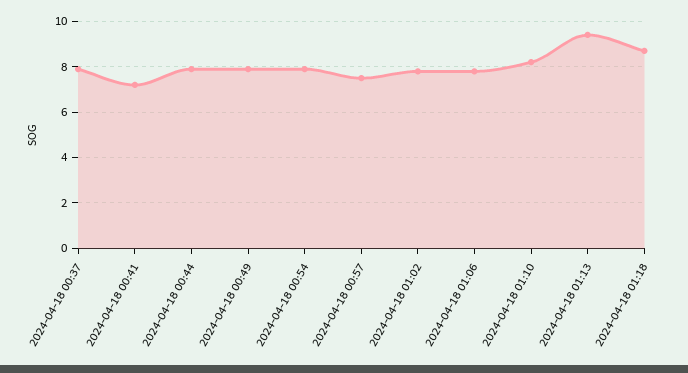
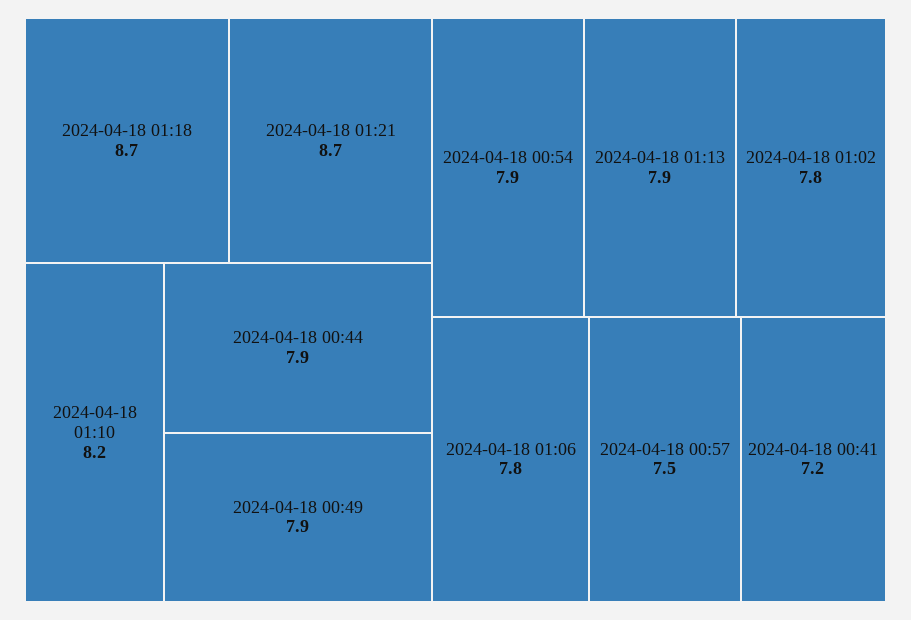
2024-04-18 00:37: 8 -> none
2024-04-18 01:13: 9.5 -> 7.9
2024-04-18 01:21: none -> 8.7

